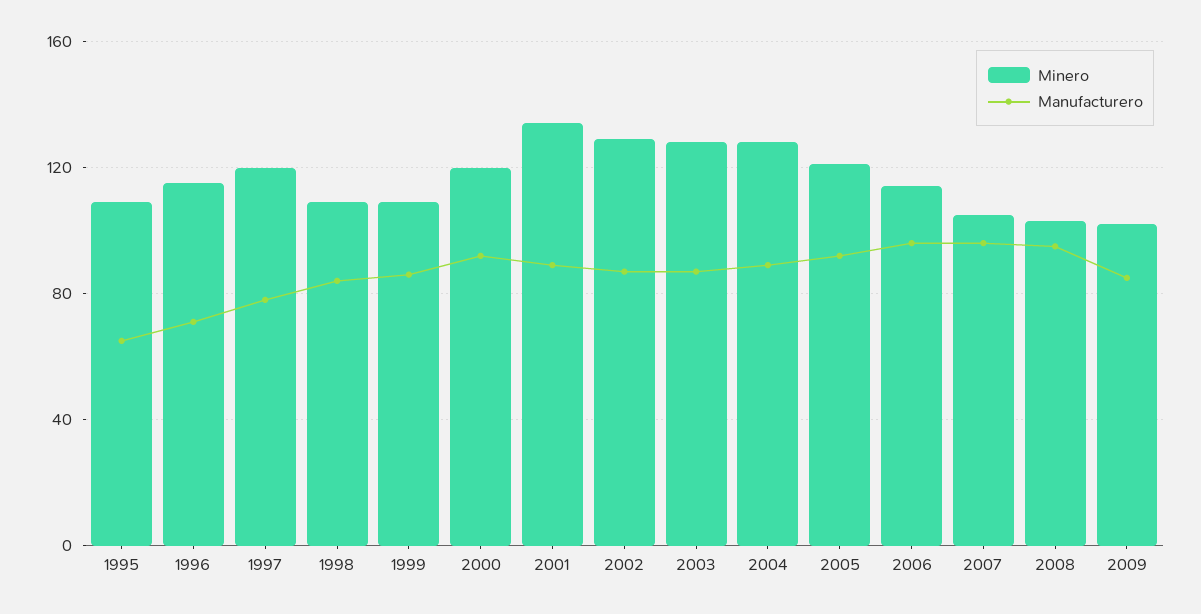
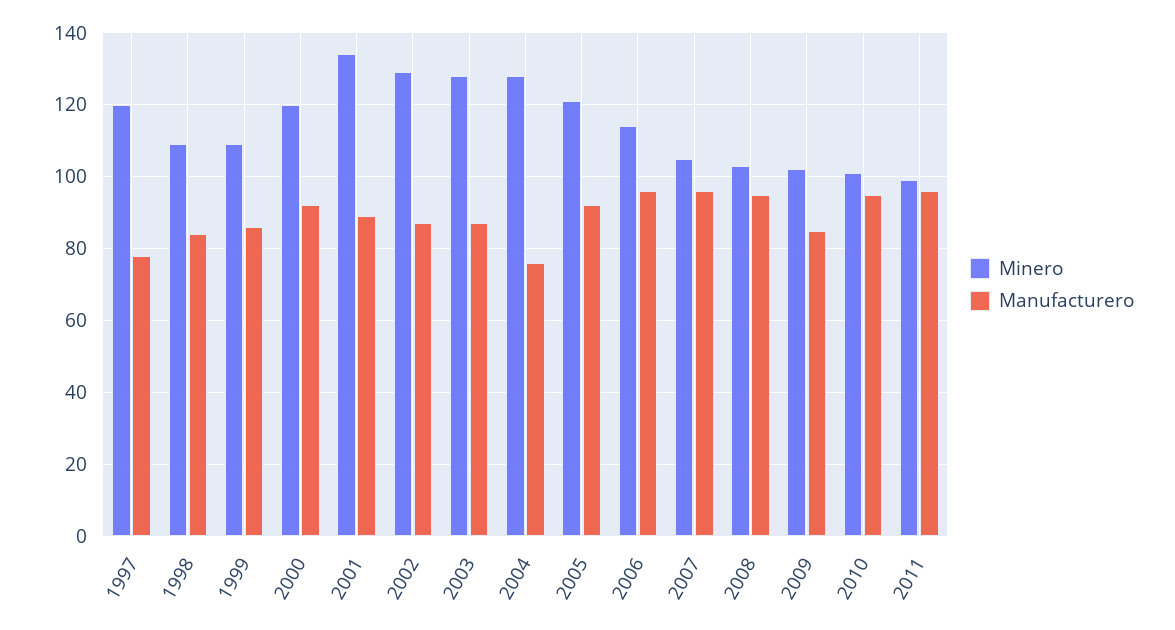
Minero, 1995: 110 -> none
Manufacturero, 1995: 65 -> none
Minero, 1996: 115 -> none
Manufacturero, 1996: 70 -> none
Manufacturero, 2004: 90 -> 75
Minero, 2010: none -> 100
Manufacturero, 2010: none -> 95
Minero, 2011: none -> 100
Manufacturero, 2011: none -> 95

